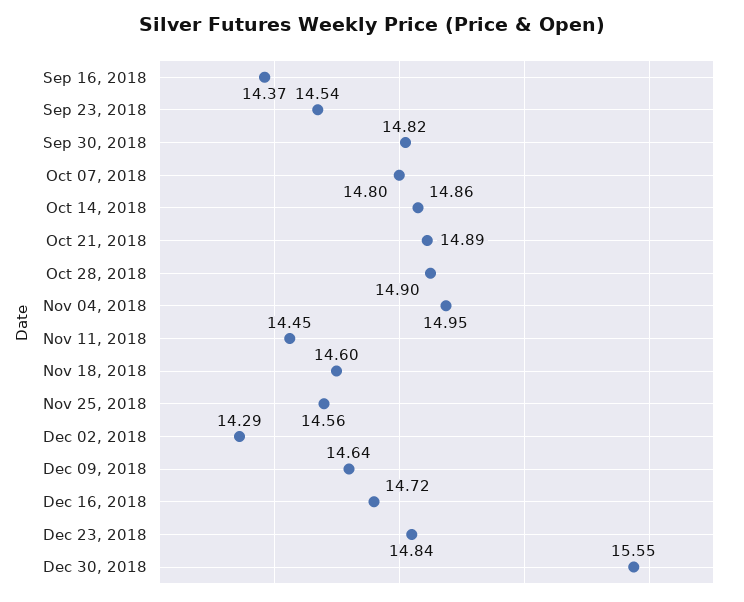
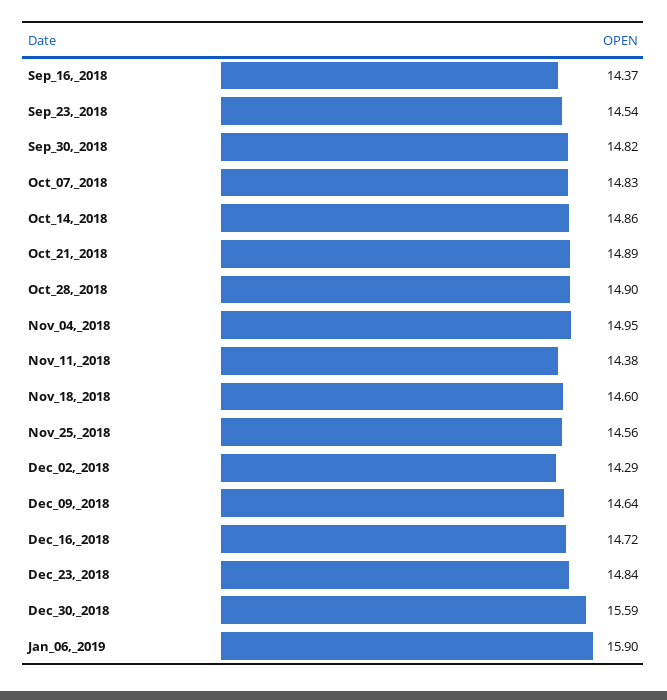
Oct 07, 2018: 14.8 -> 14.83
Nov 11, 2018: 14.45 -> 14.38
Dec 30, 2018: 15.55 -> 15.59
Jan_06,_2019: none -> 15.9

